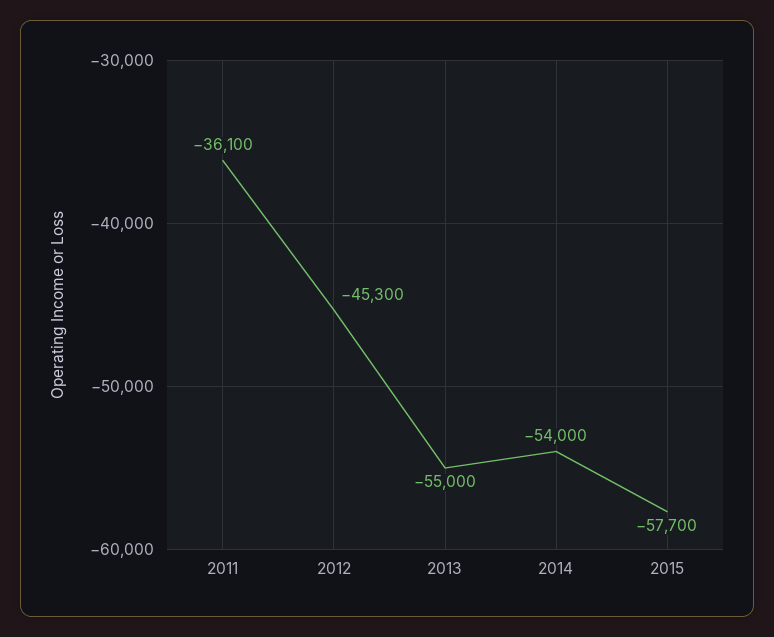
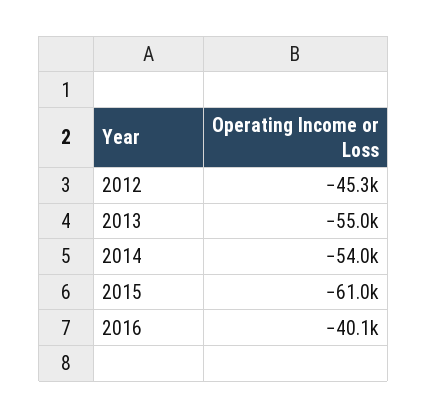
2011: -36100 -> none
2015: -57700 -> -61000
2016: none -> -40100

